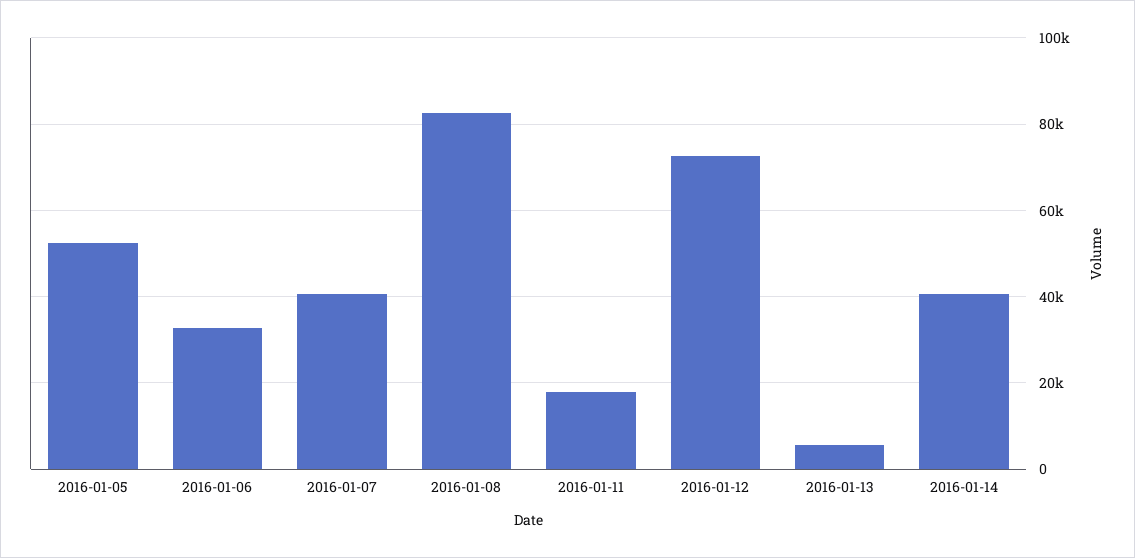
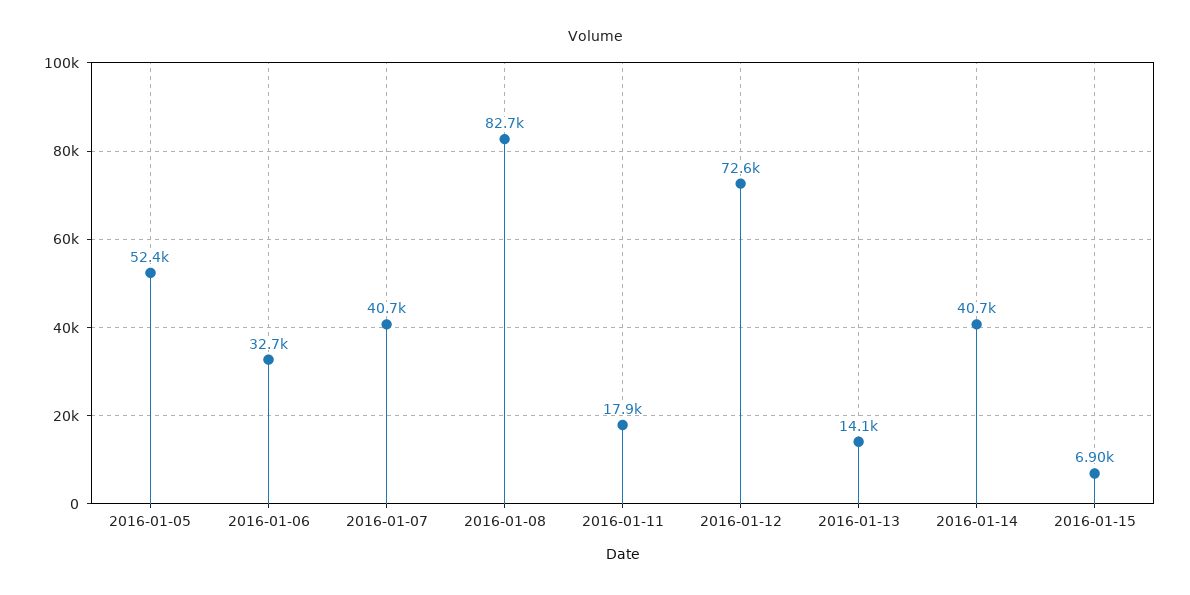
2016-01-13: 6000 -> 14100
2016-01-15: none -> 6900

